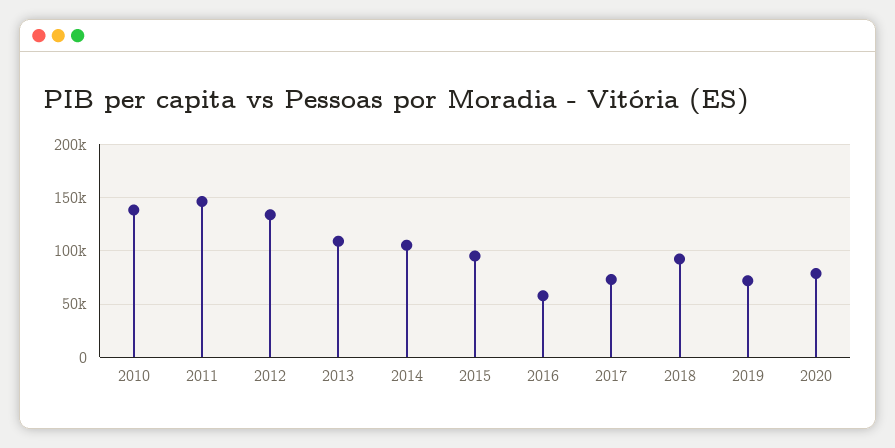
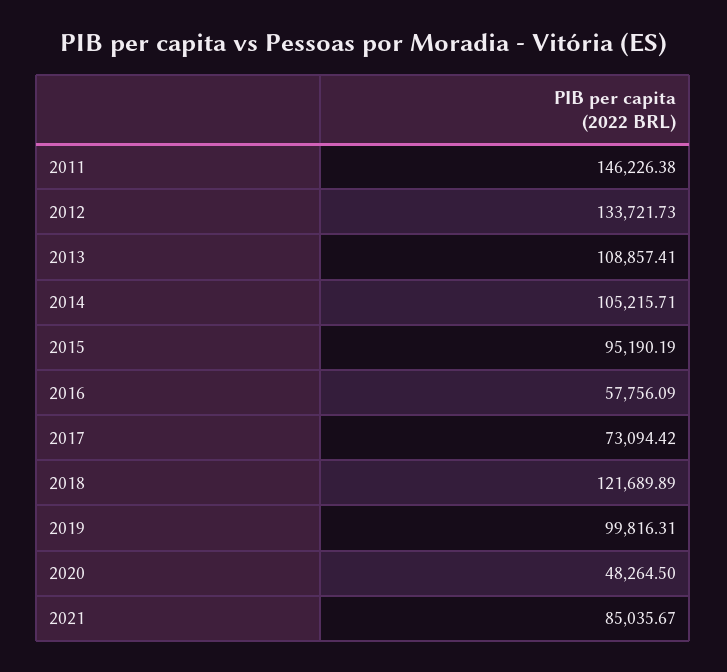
2010: 140000 -> none
2018: 90000 -> 121689.89
2019: 70000 -> 99816.31
2020: 80000 -> 48264.5
2021: none -> 85035.67

